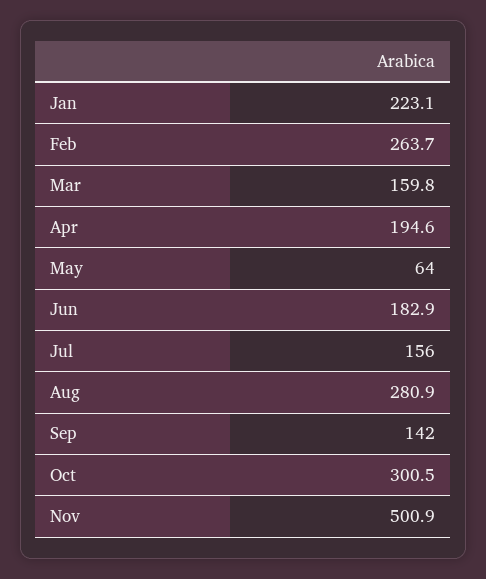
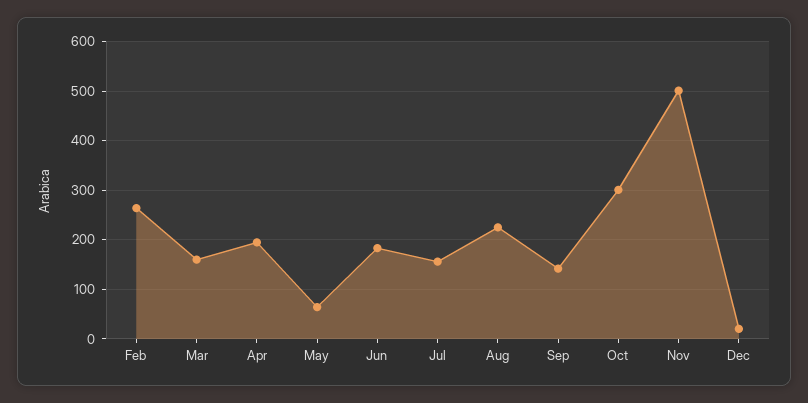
Jan: 223.1 -> none
Aug: 280.9 -> 220
Dec: none -> 20

